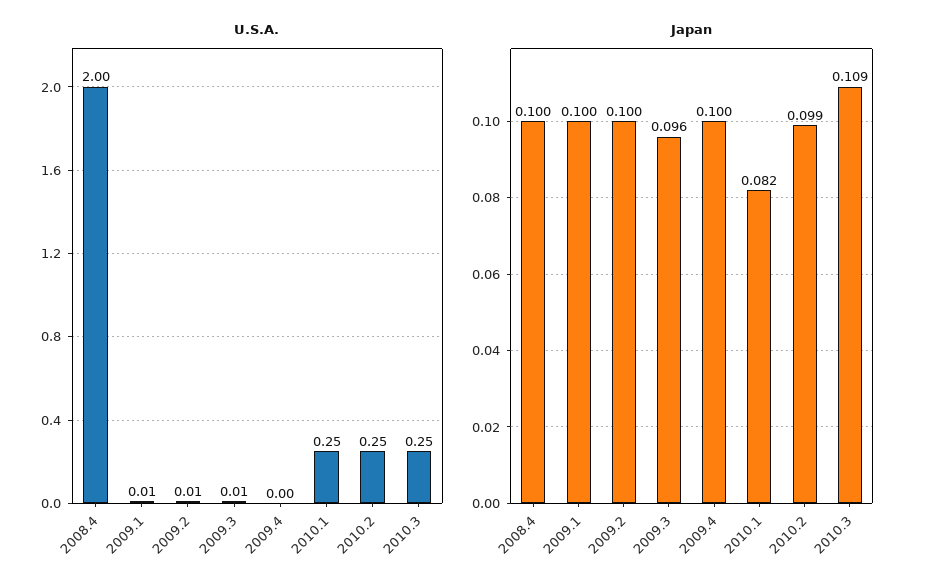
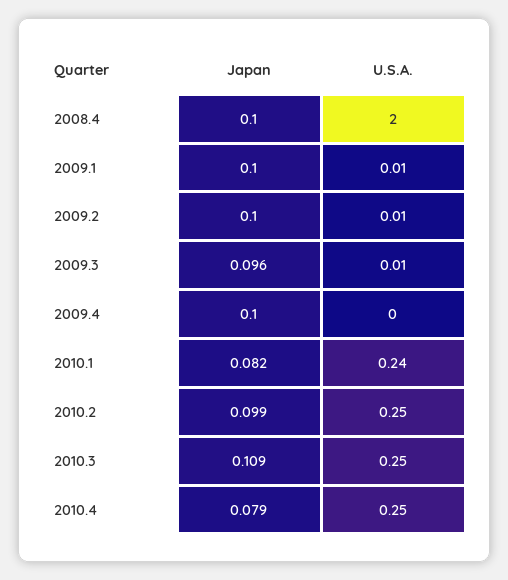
U.S.A., 2010.1: 0.25 -> 0.24
Japan, 2010.4: none -> 0.079
U.S.A., 2010.4: none -> 0.25

